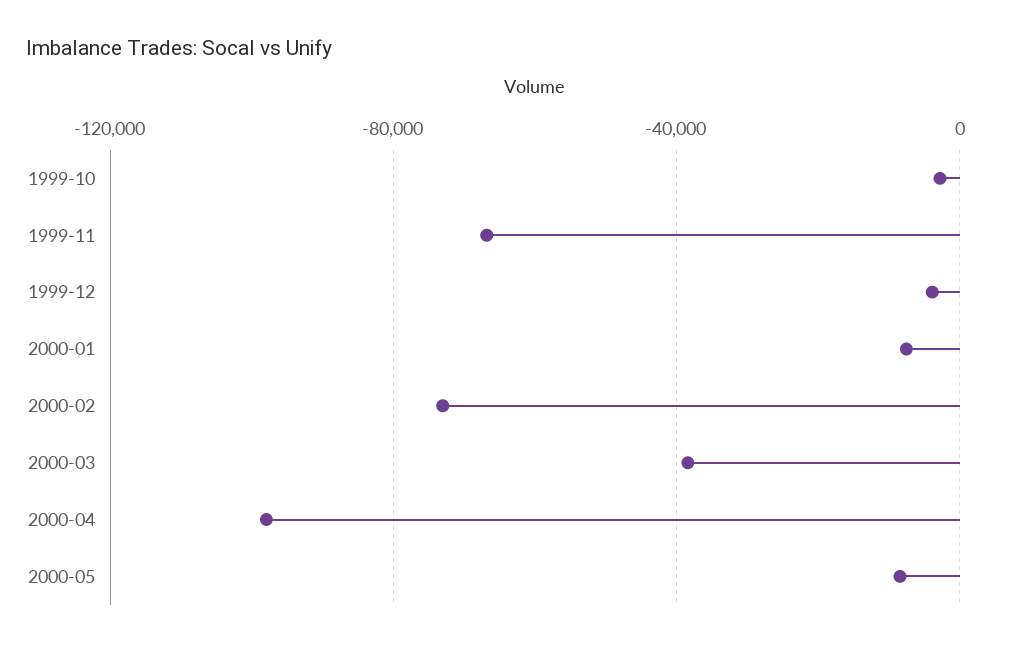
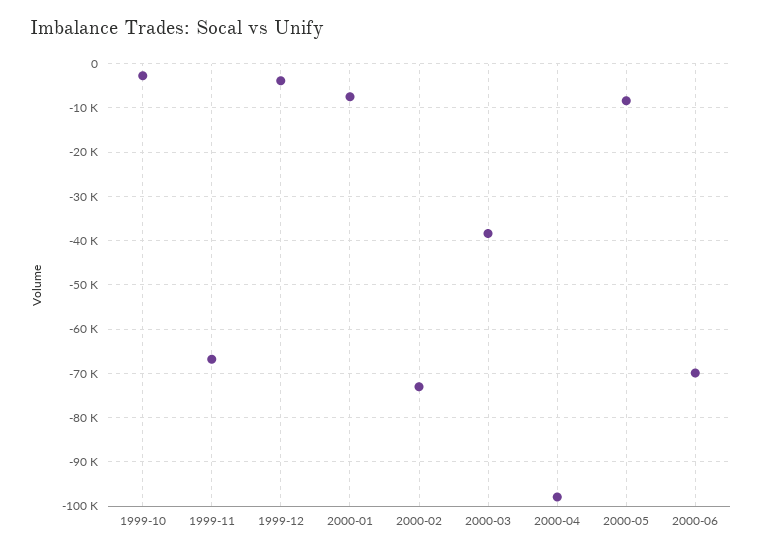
2000-06: none -> -70000

